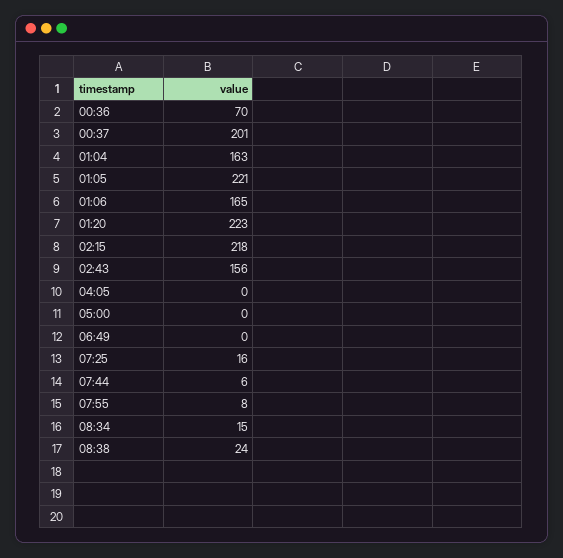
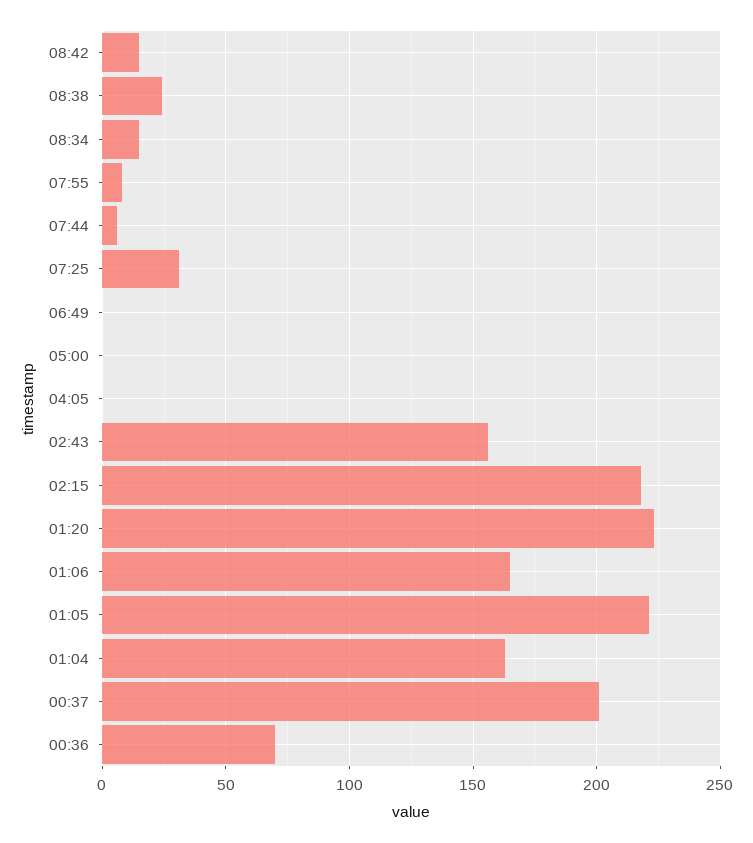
07:25: 16 -> 30
08:42: none -> 15

